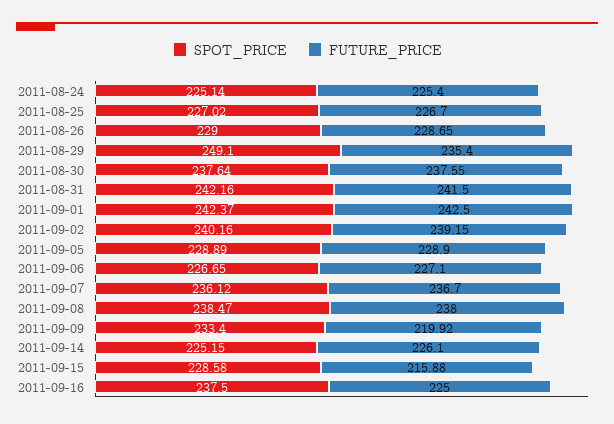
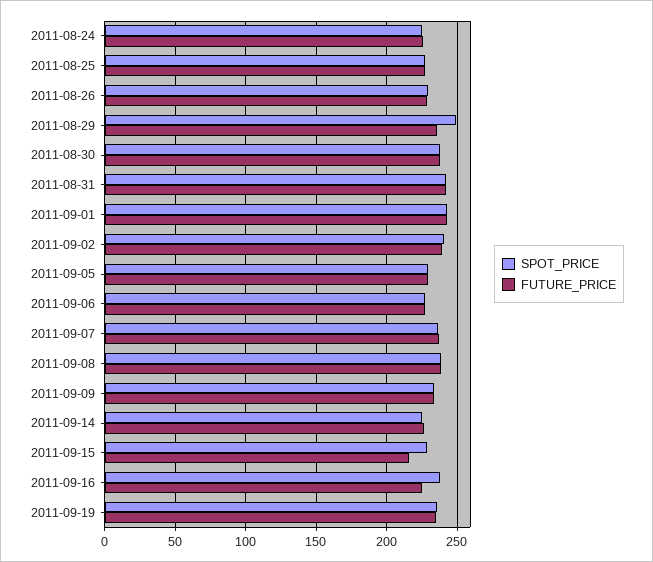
FUTURE_PRICE, 2011-09-09: 219.92 -> 235
SPOT_PRICE, 2011-09-19: none -> 235
FUTURE_PRICE, 2011-09-19: none -> 235

